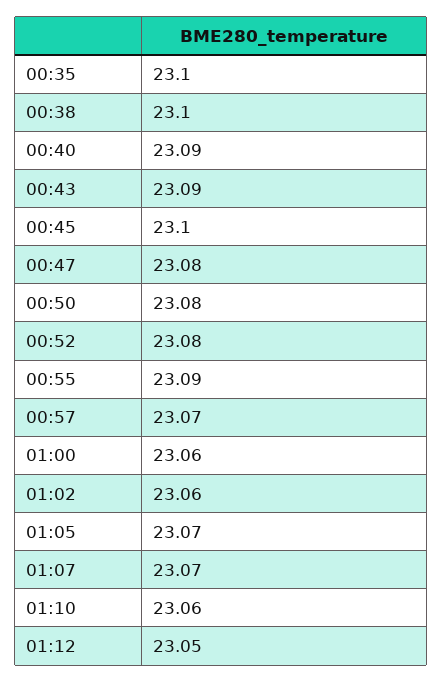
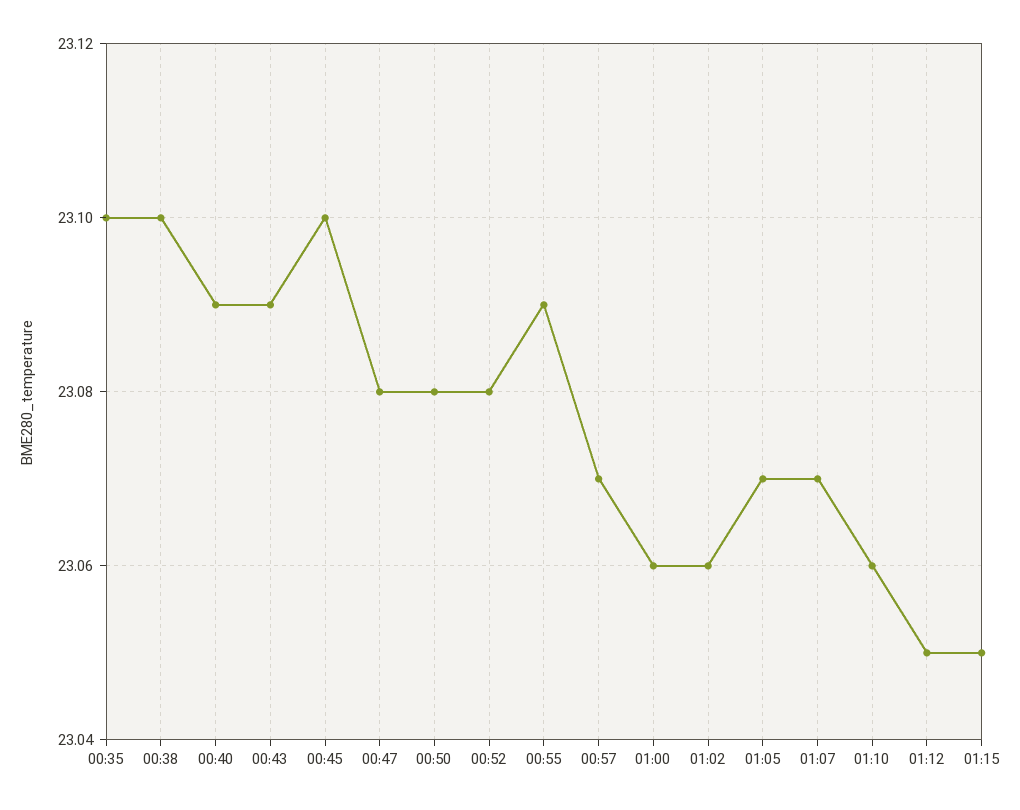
01:15: none -> 23.05

